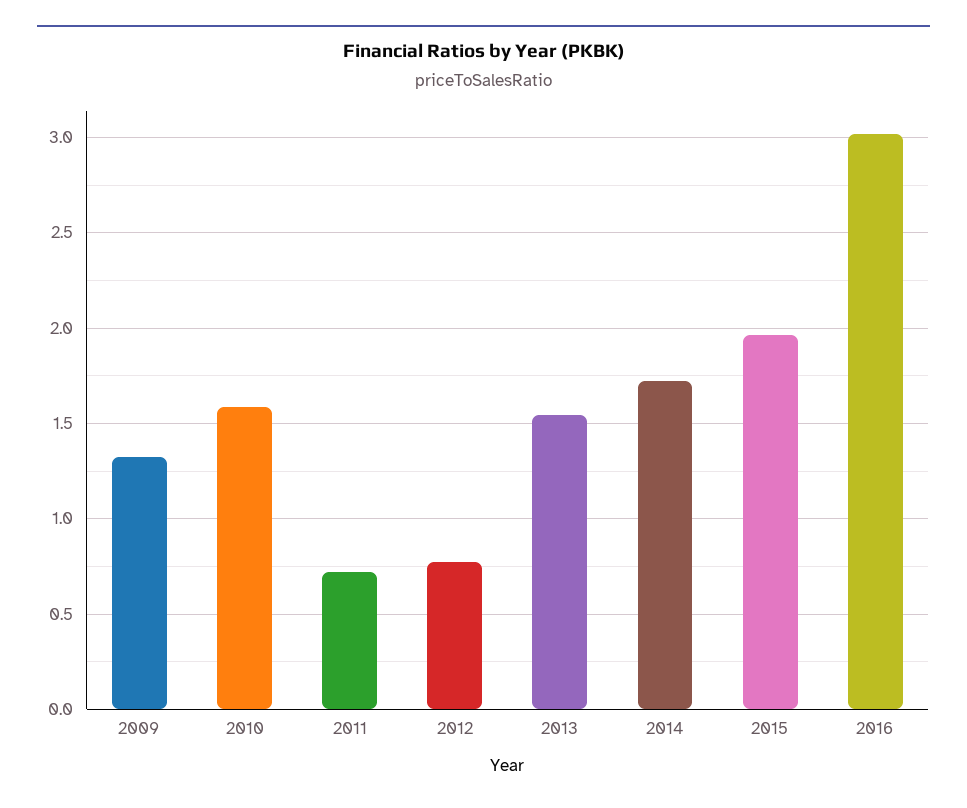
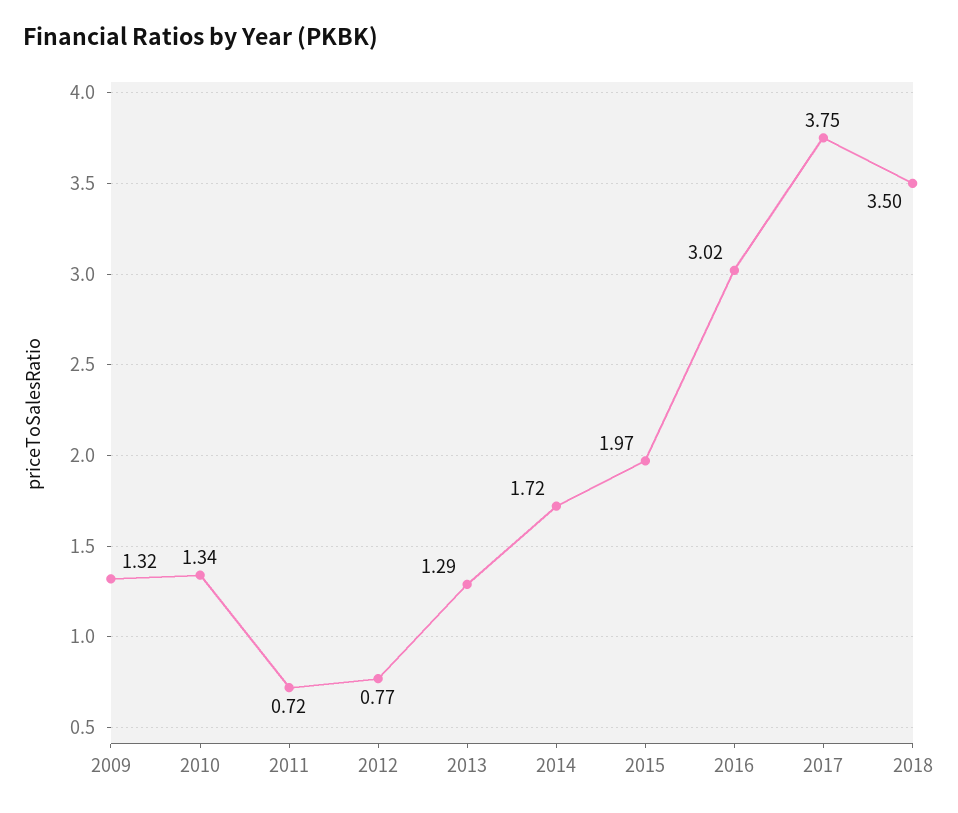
2010: 1.6 -> 1.34
2013: 1.55 -> 1.29
2017: none -> 3.75
2018: none -> 3.5

